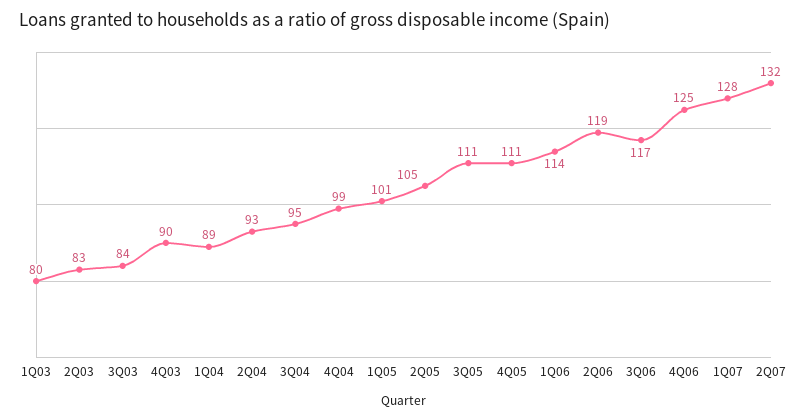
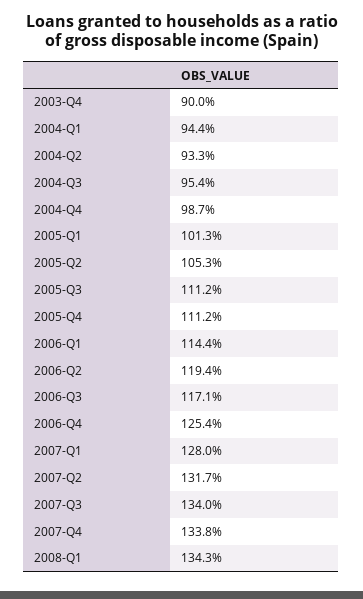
1Q03: 80 -> none
2Q03: 83 -> none
3Q03: 84 -> none
1Q04: 89 -> 94.4
2007-Q3: none -> 134
2007-Q4: none -> 133.8
2008-Q1: none -> 134.3

